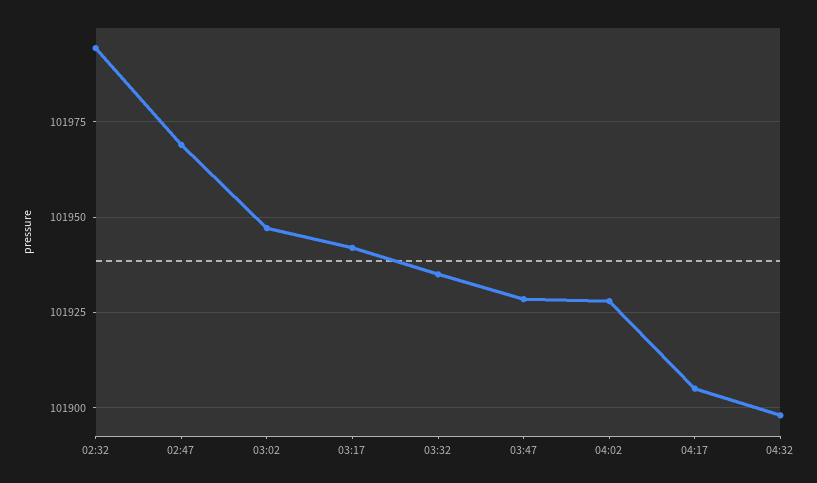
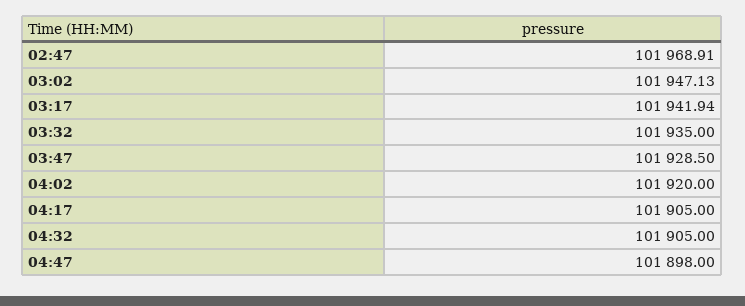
02:32: 101995 -> none
04:02: 101927.5 -> 101920
04:32: 101897.5 -> 101905
04:47: none -> 101898

